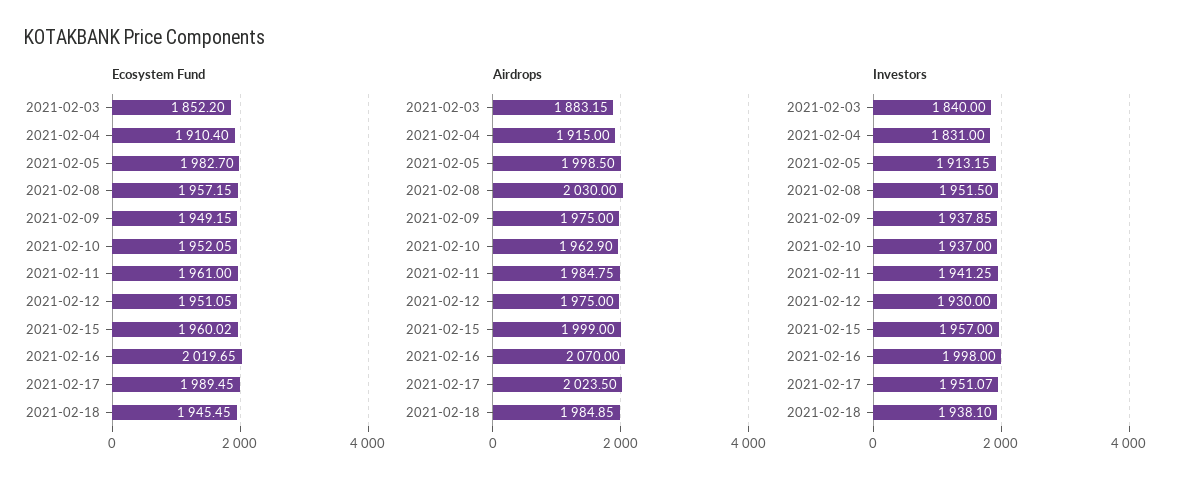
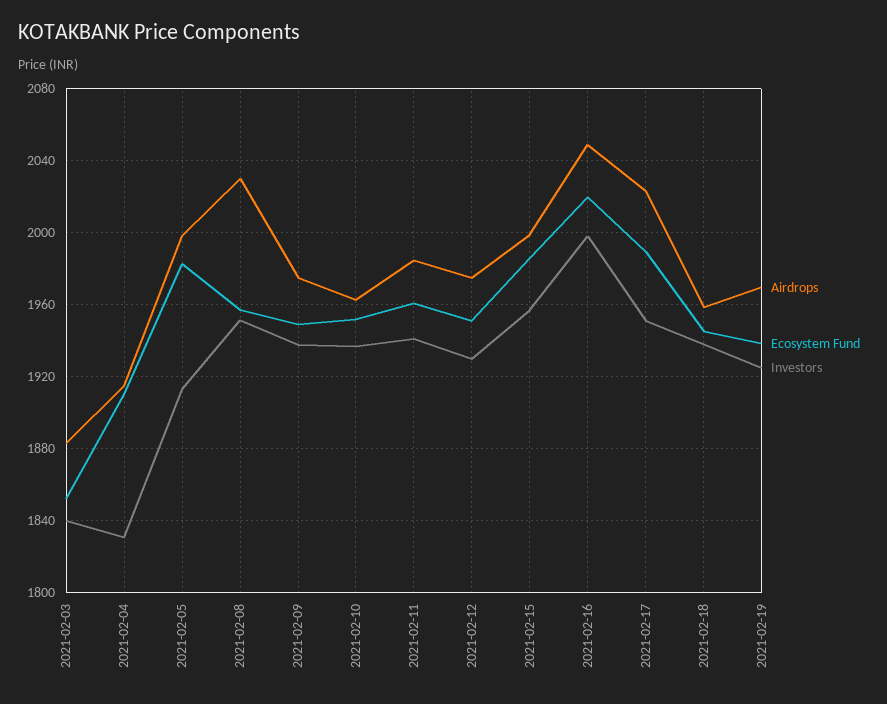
Ecosystem Fund, 2021-02-15: 1960.02 -> 1985
Airdrops, 2021-02-16: 2070 -> 2050
Airdrops, 2021-02-18: 1984.85 -> 1960
Airdrops, 2021-02-19: none -> 1970
Ecosystem Fund, 2021-02-19: none -> 1940
Investors, 2021-02-19: none -> 1925

